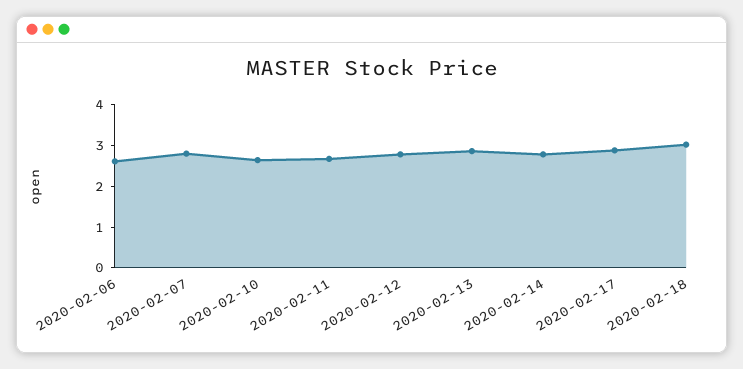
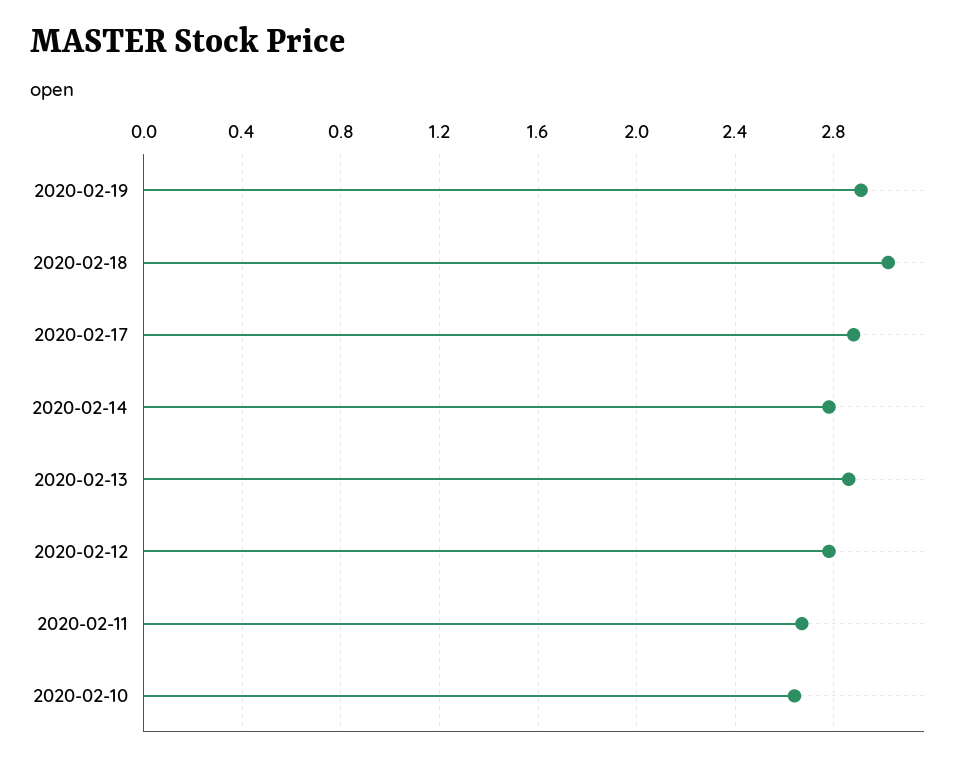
2020-02-06: 2.6 -> none
2020-02-07: 2.8 -> none
2020-02-19: none -> 2.9

